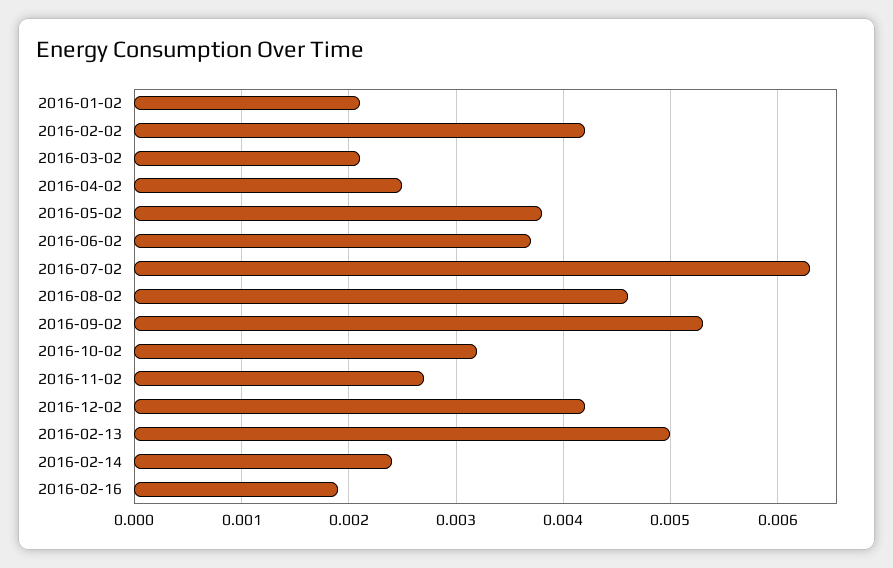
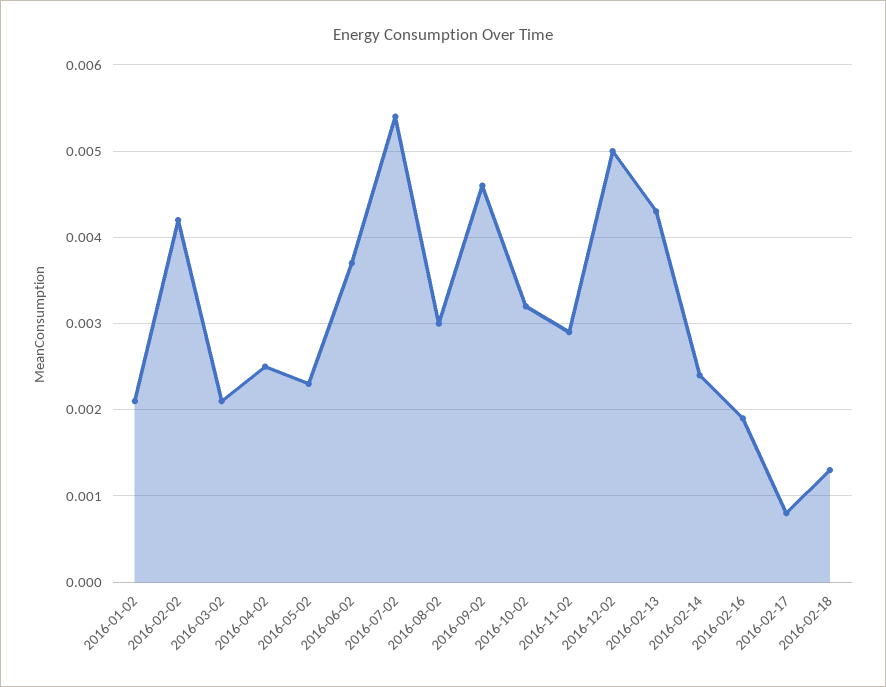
2016-05-02: 0.0038 -> 0.0023
2016-07-02: 0.0063 -> 0.0054
2016-08-02: 0.0046 -> 0.003
2016-09-02: 0.0053 -> 0.0046
2016-11-02: 0.0027 -> 0.0029
2016-12-02: 0.0042 -> 0.005
2016-02-13: 0.005 -> 0.0043
2016-02-17: none -> 0.0008
2016-02-18: none -> 0.0013

